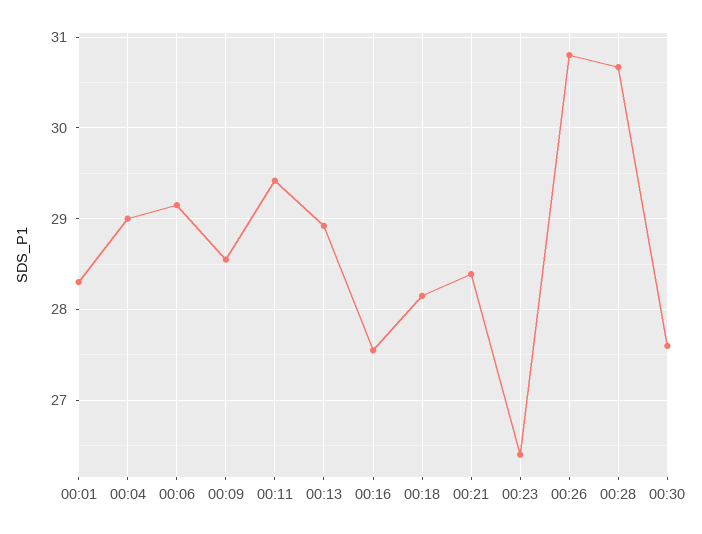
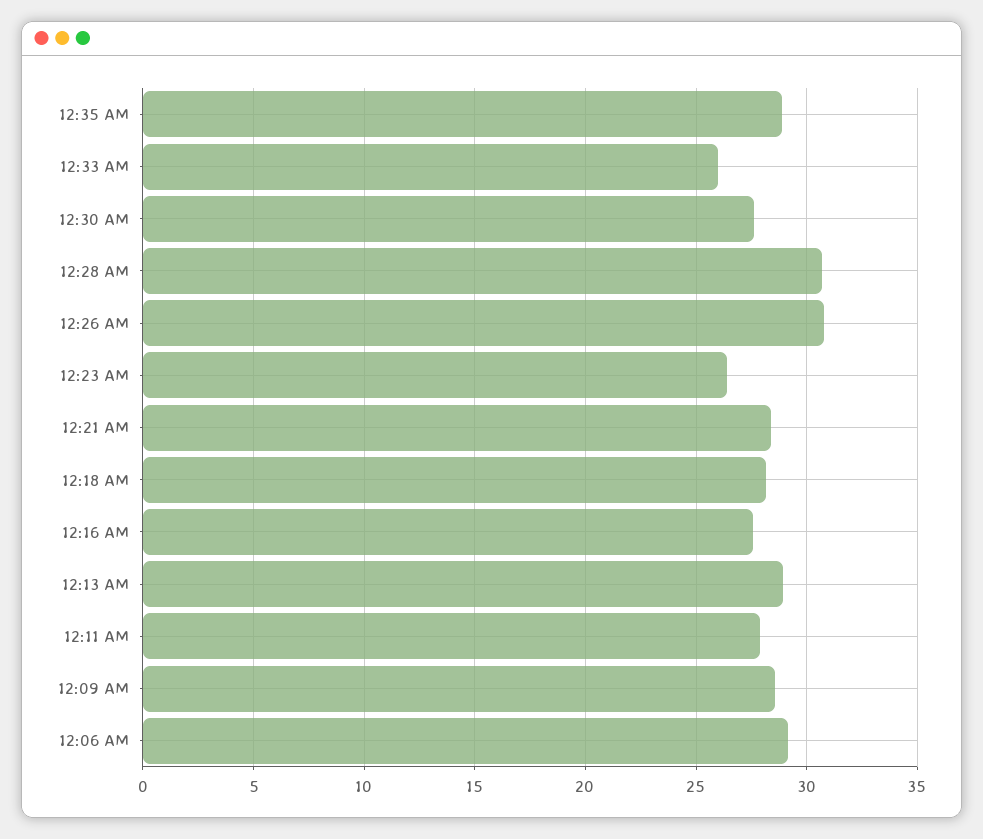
00:01: 28.3 -> none
00:04: 29 -> none
00:11: 29.4 -> 28
12:35 AM: none -> 29
12:33 AM: none -> 26

